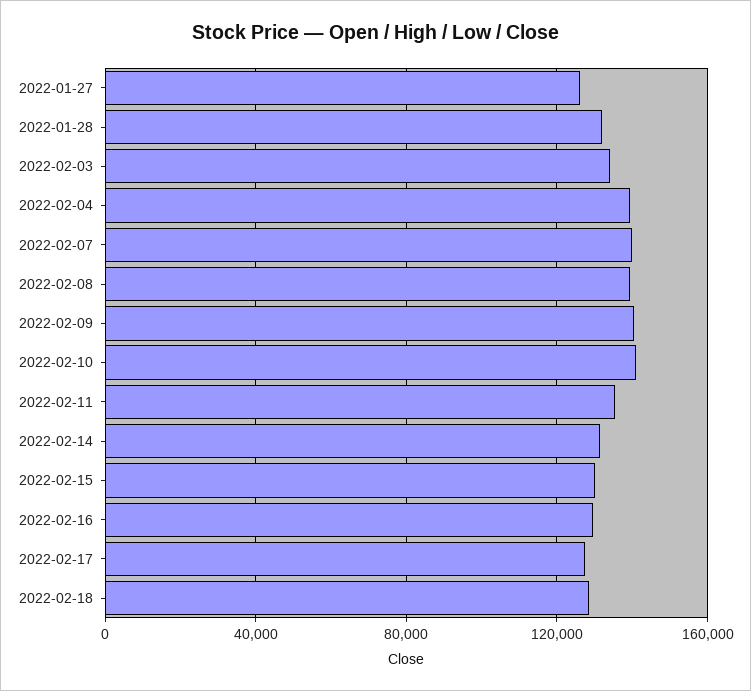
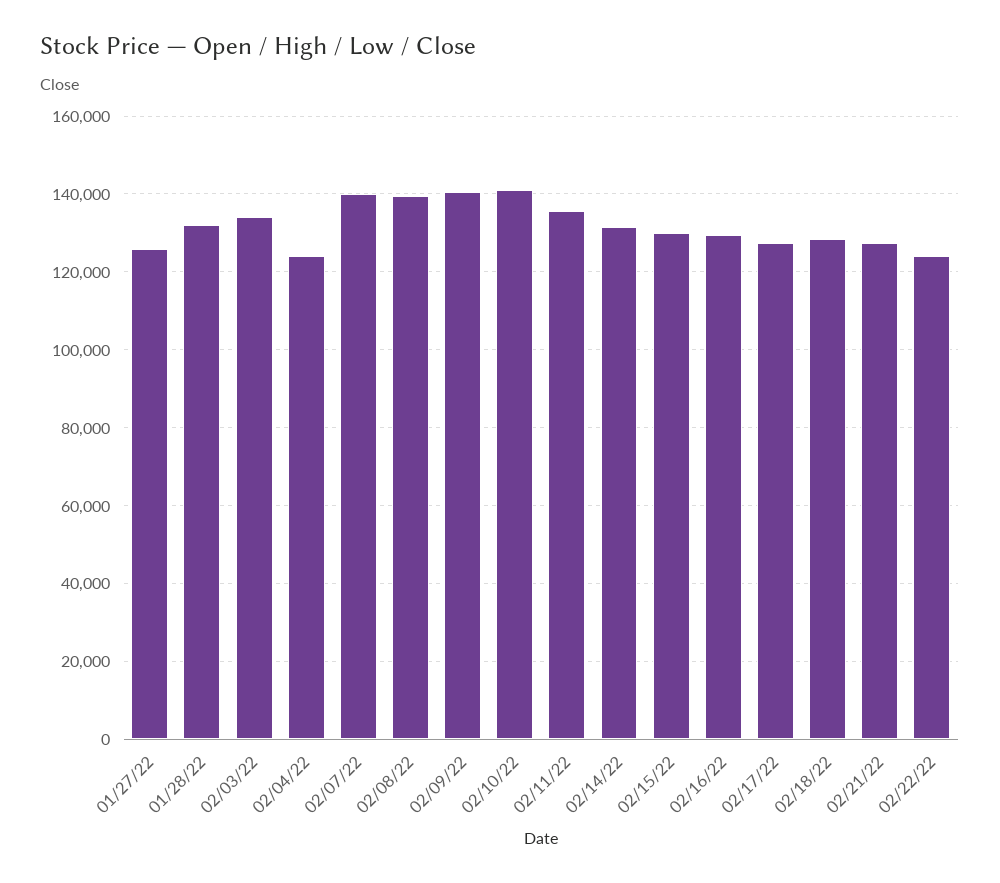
2022-02-04: 140000 -> 124000
02/21/22: none -> 128000
02/22/22: none -> 124000

